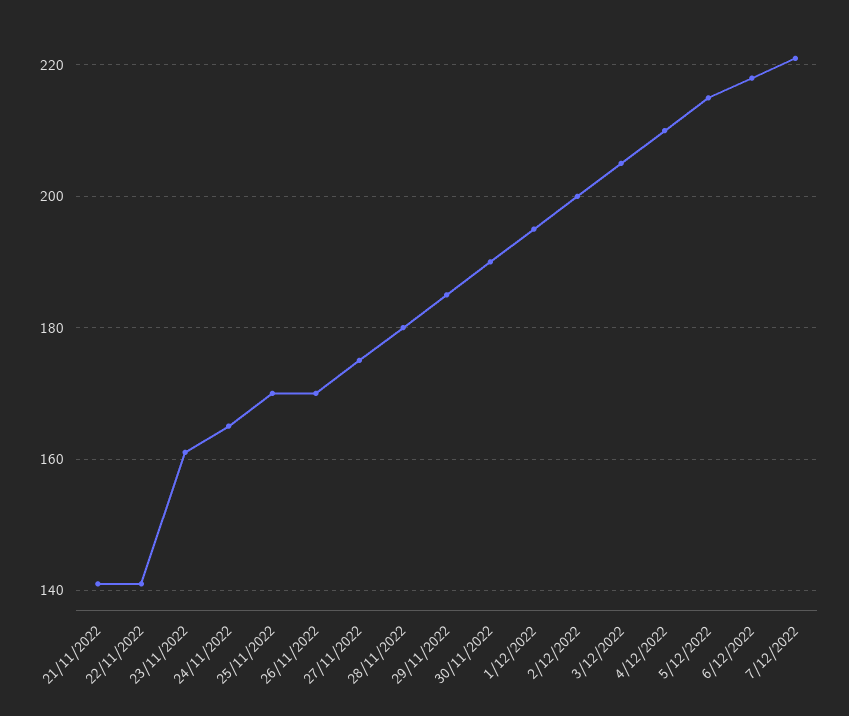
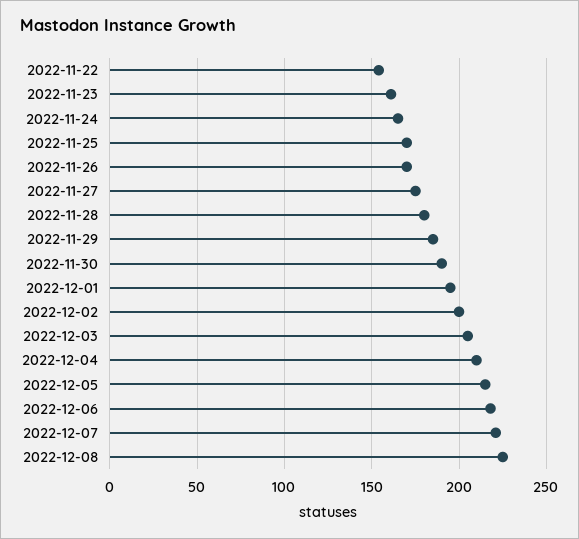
21/11/2022: 140 -> none
22/11/2022: 140 -> 155
2022-12-08: none -> 225

